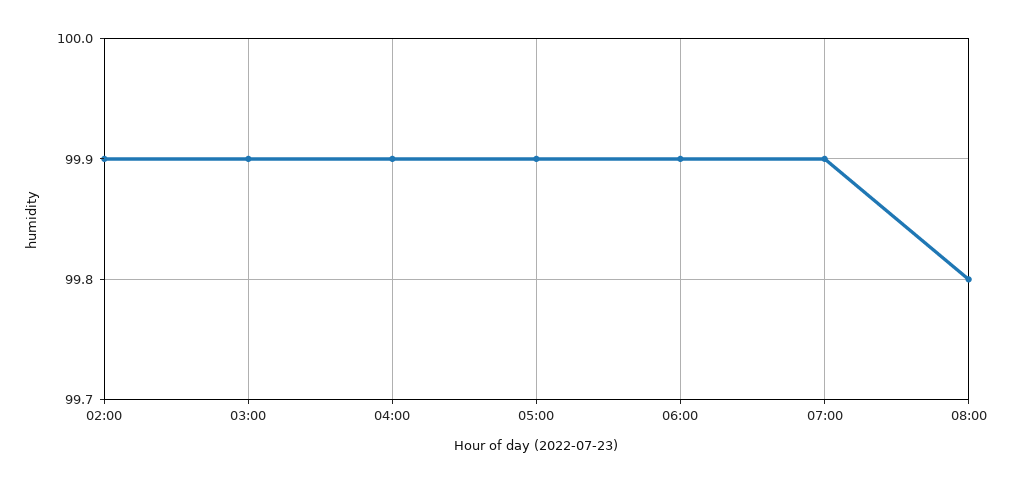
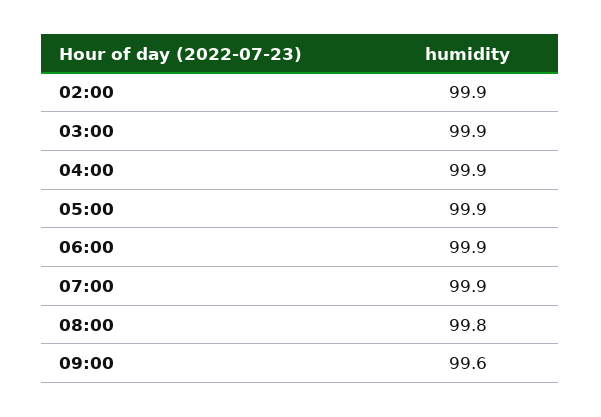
09:00: none -> 99.6

